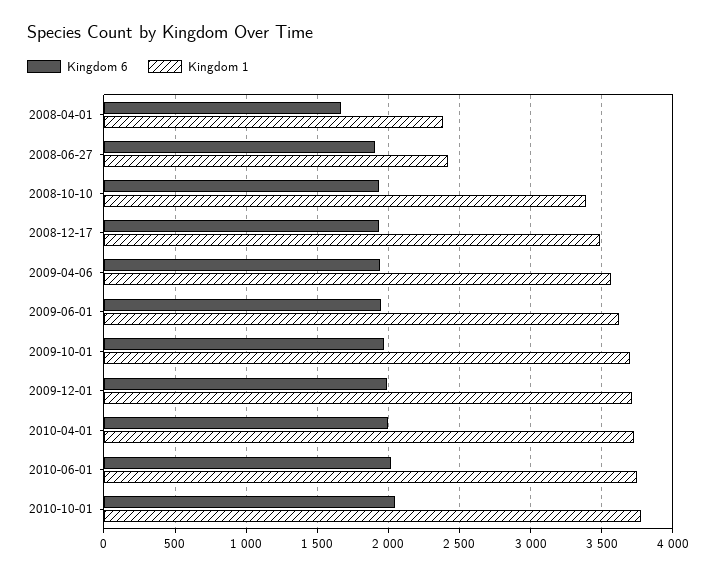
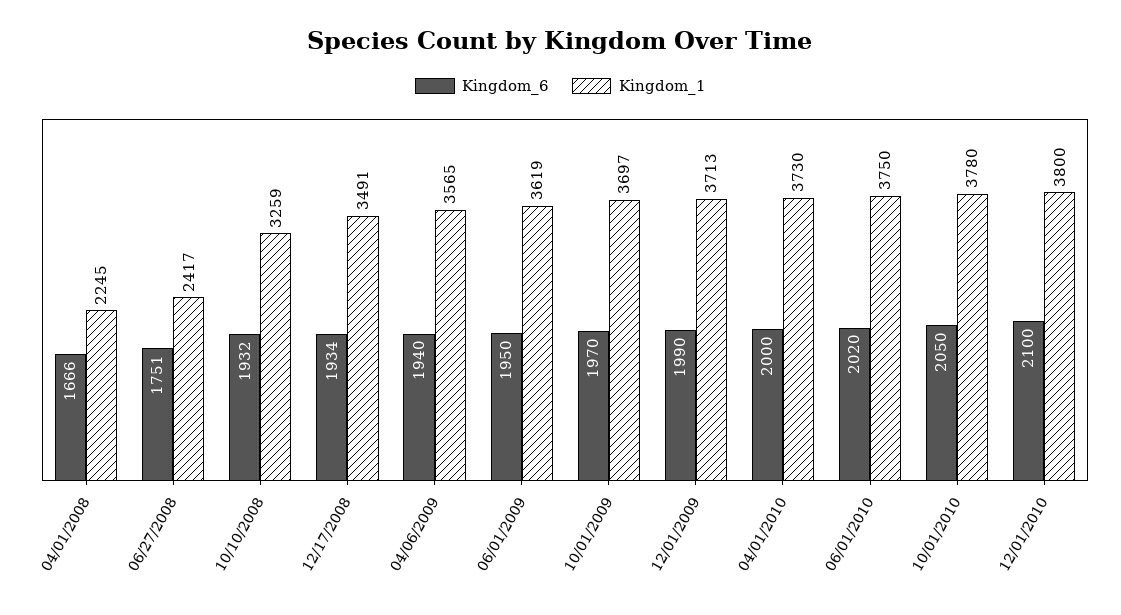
Kingdom 1, 2008-04-01: 2400 -> 2245
Kingdom 6, 2008-06-27: 1900 -> 1751
Kingdom 1, 2008-10-10: 3400 -> 3259
Kingdom 6, 12/01/2010: none -> 2100
Kingdom 1, 12/01/2010: none -> 3800

